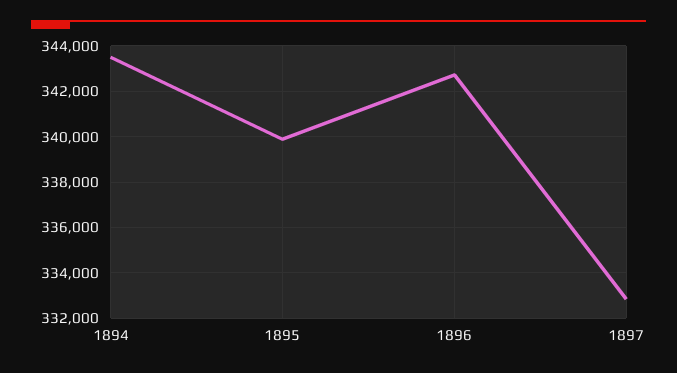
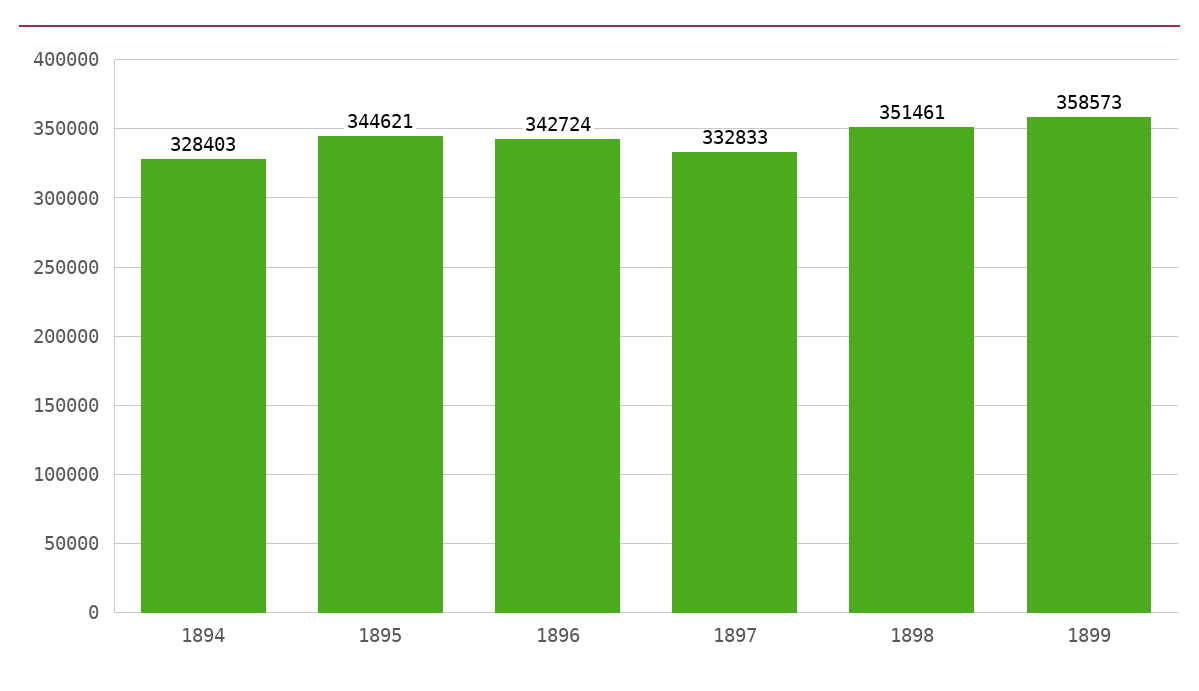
1894: 343500 -> 328403
1895: 340000 -> 344621
1898: none -> 351461
1899: none -> 358573

